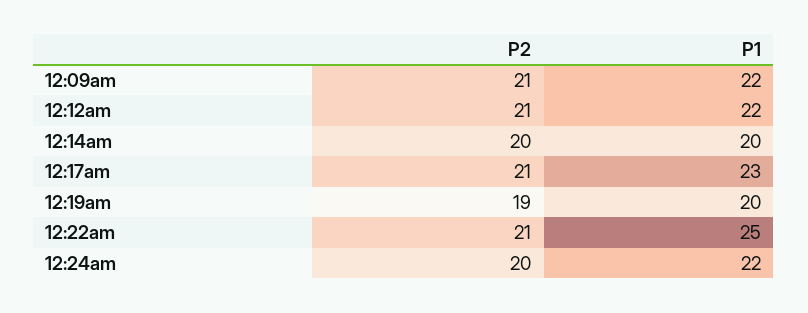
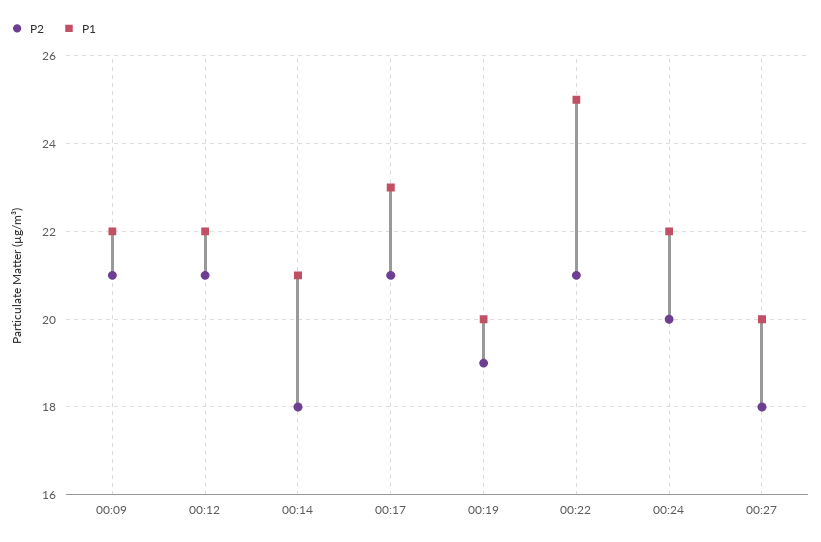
P2, 12:14am: 20 -> 18
P1, 12:14am: 20 -> 21
P2, 00:27: none -> 18
P1, 00:27: none -> 20

